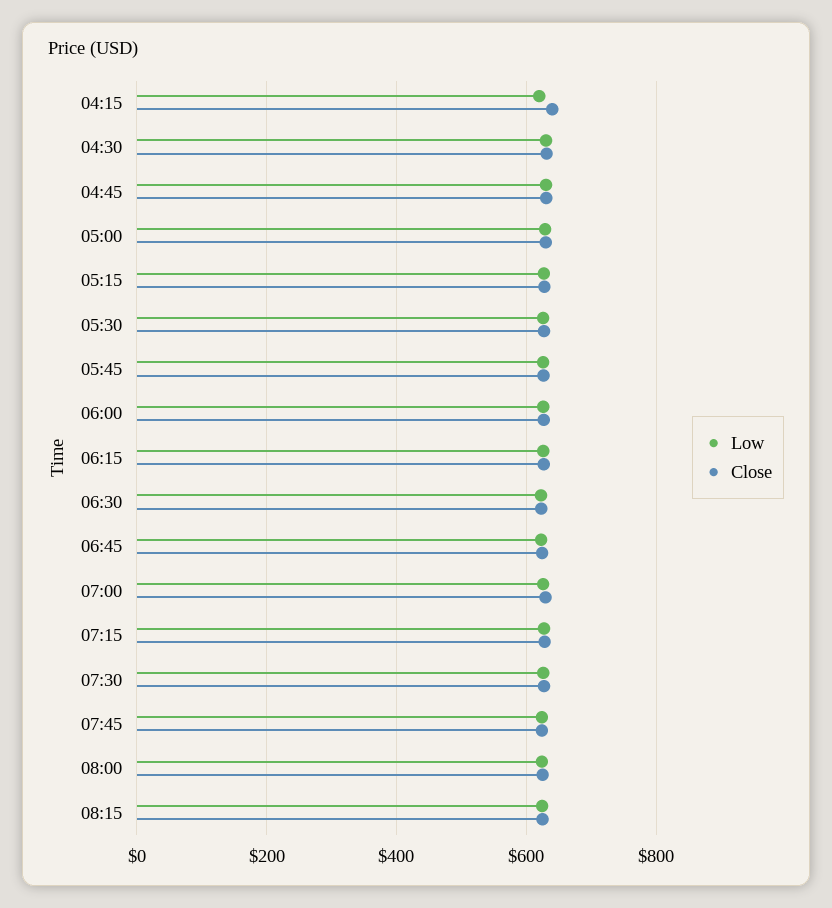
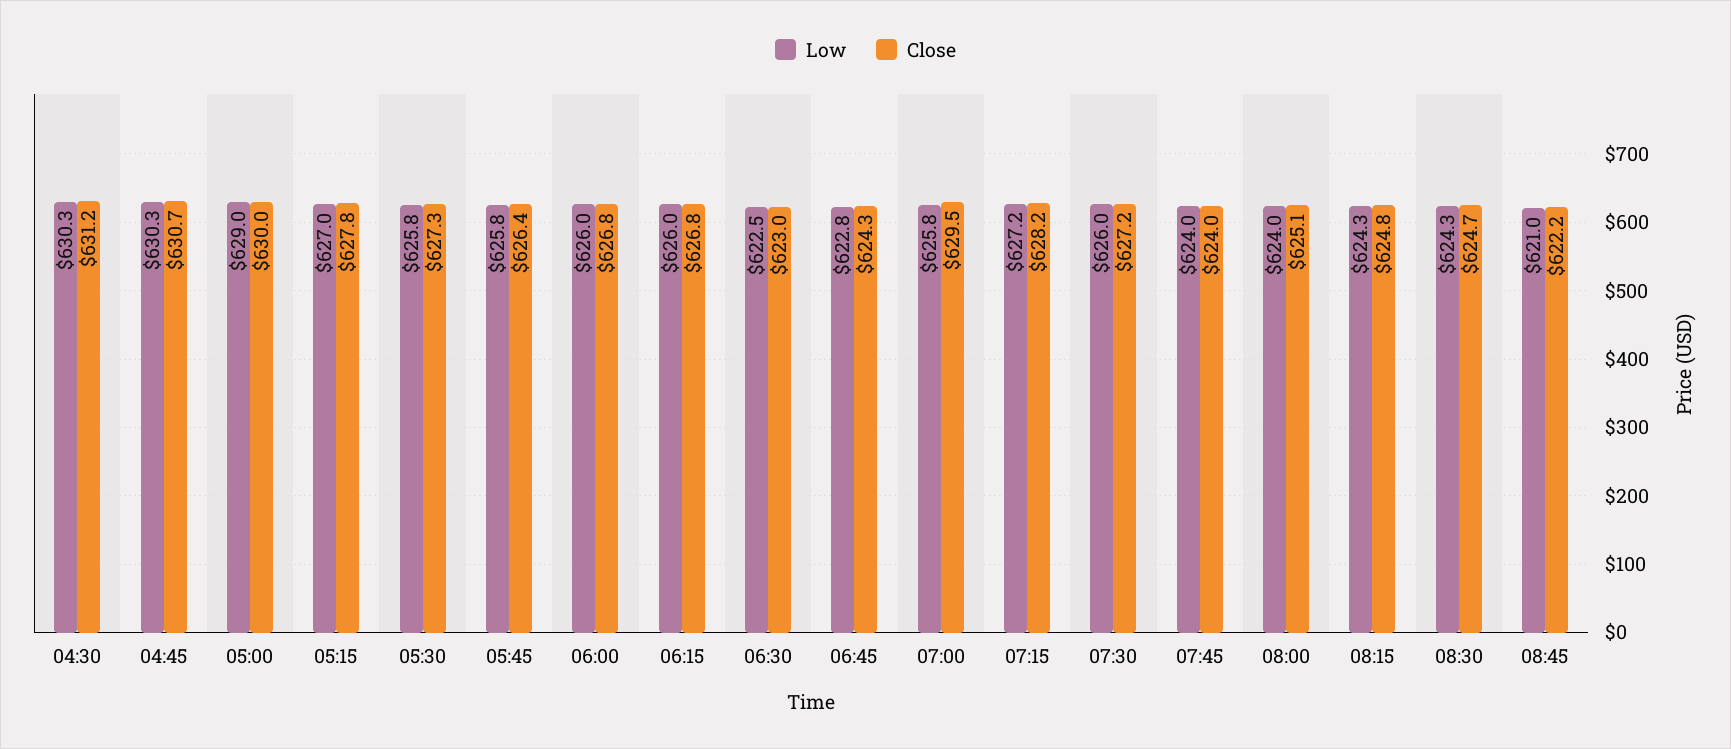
Low, 04:15: 620 -> none
Close, 04:15: 640 -> none
Low, 08:30: none -> 624.3
Close, 08:30: none -> 624.7
Low, 08:45: none -> 621
Close, 08:45: none -> 622.2

